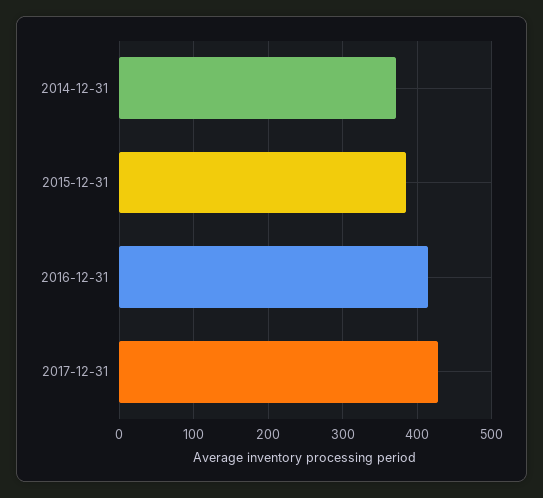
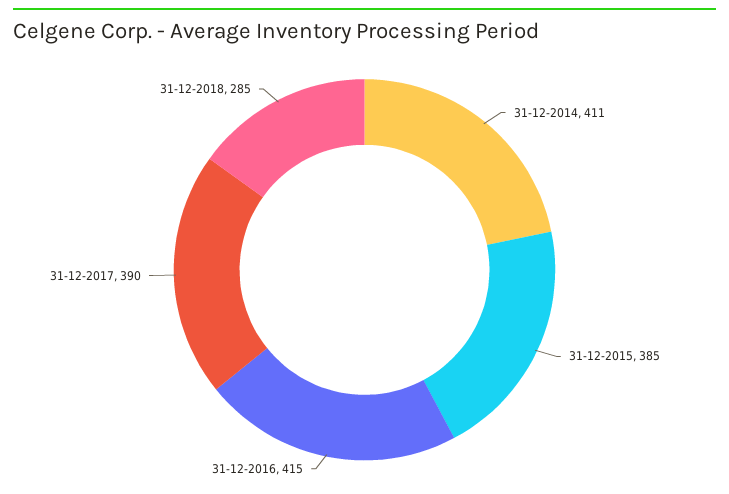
2014-12-31: 370 -> 411
2017-12-31: 430 -> 390
31-12-2018: none -> 285

